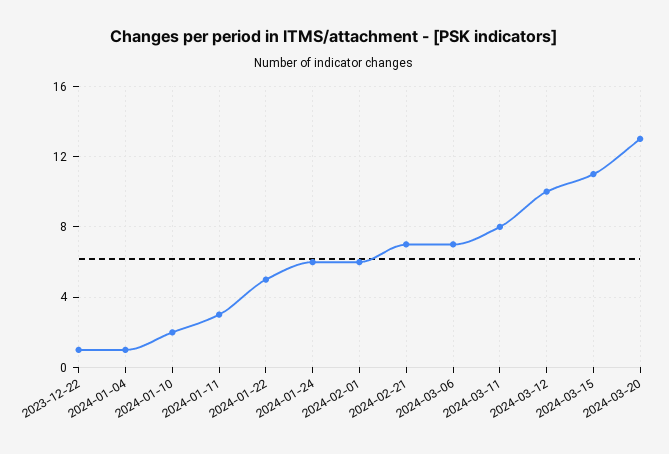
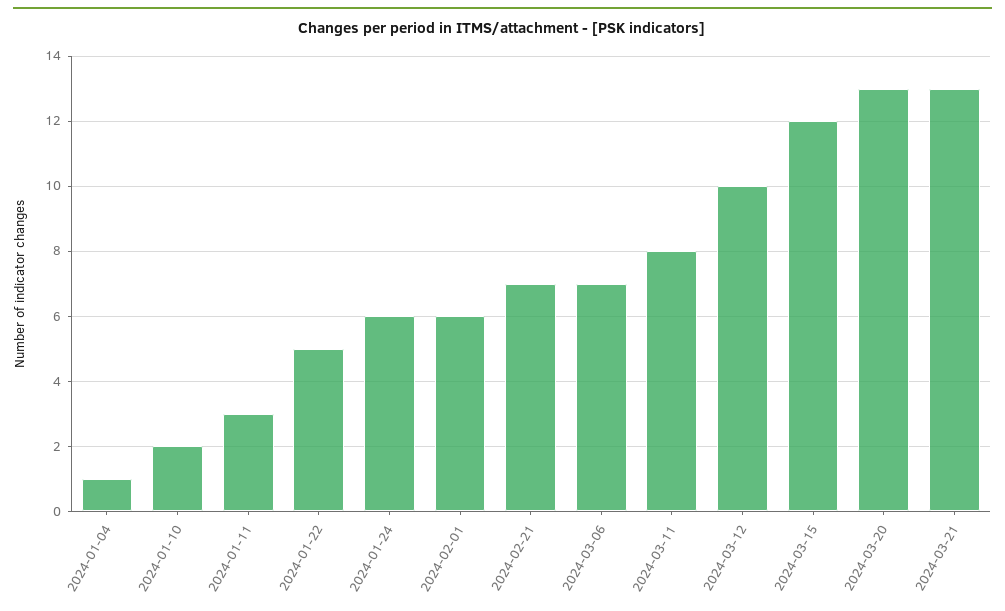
2023-12-22: 1 -> none
2024-03-15: 11 -> 12
2024-03-21: none -> 13

